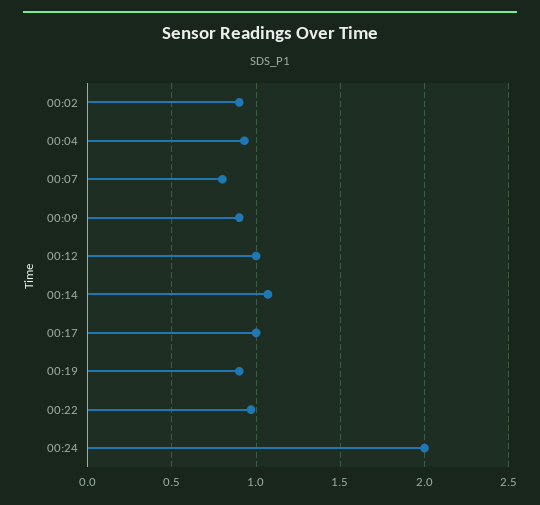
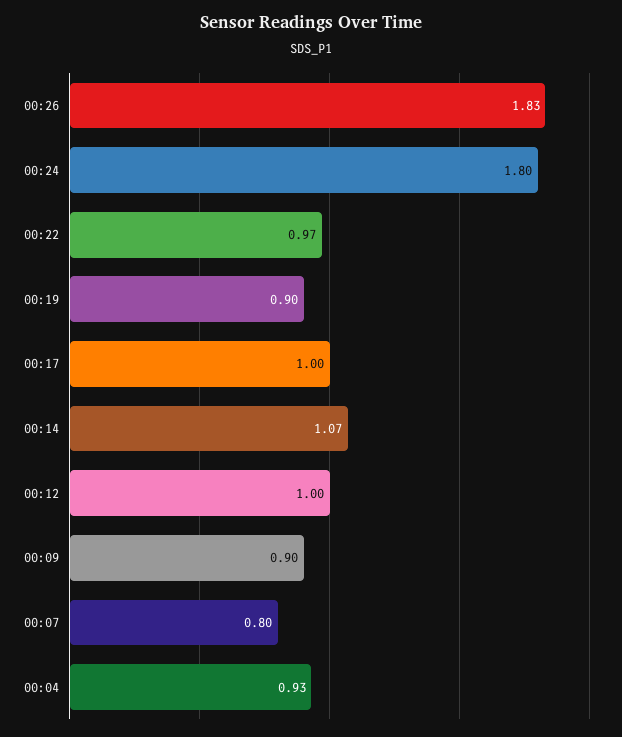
00:02: 0.9 -> none
00:24: 2 -> 1.8
00:26: none -> 1.83

